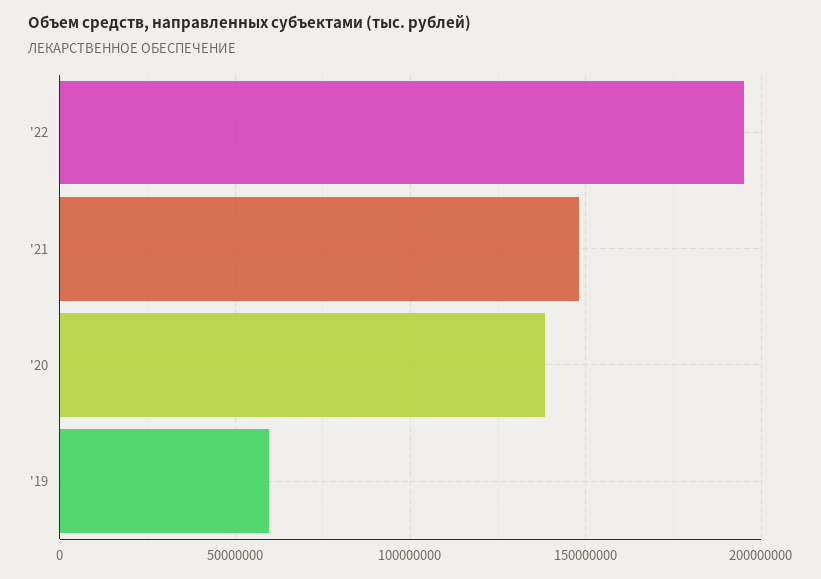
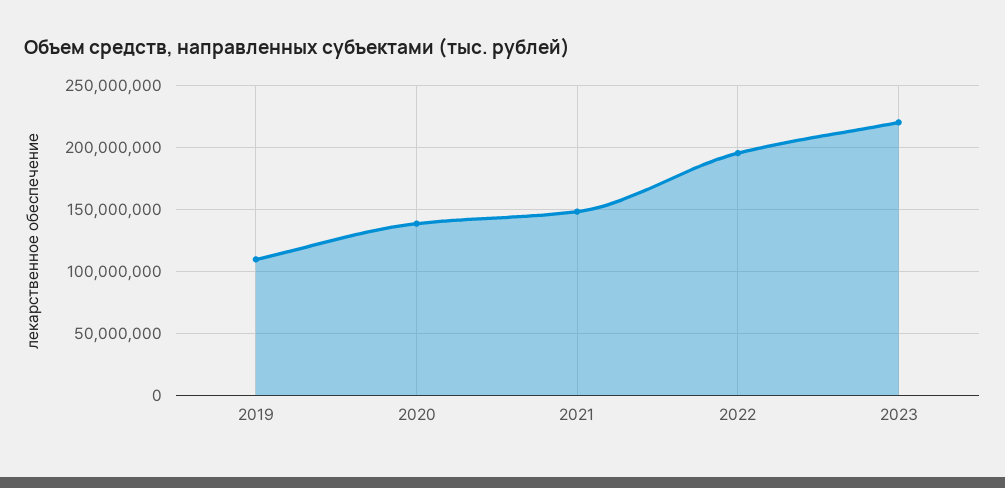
'19: 60000000 -> 110000000
2023: none -> 220000000

